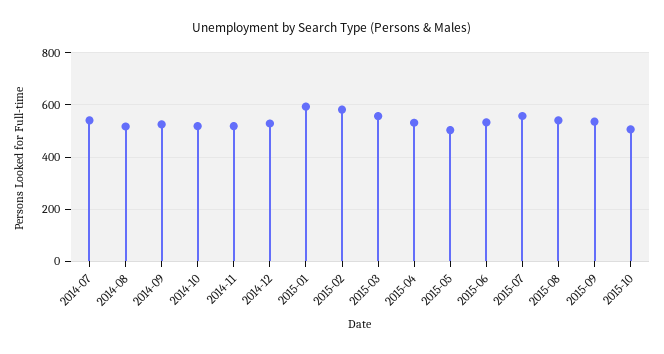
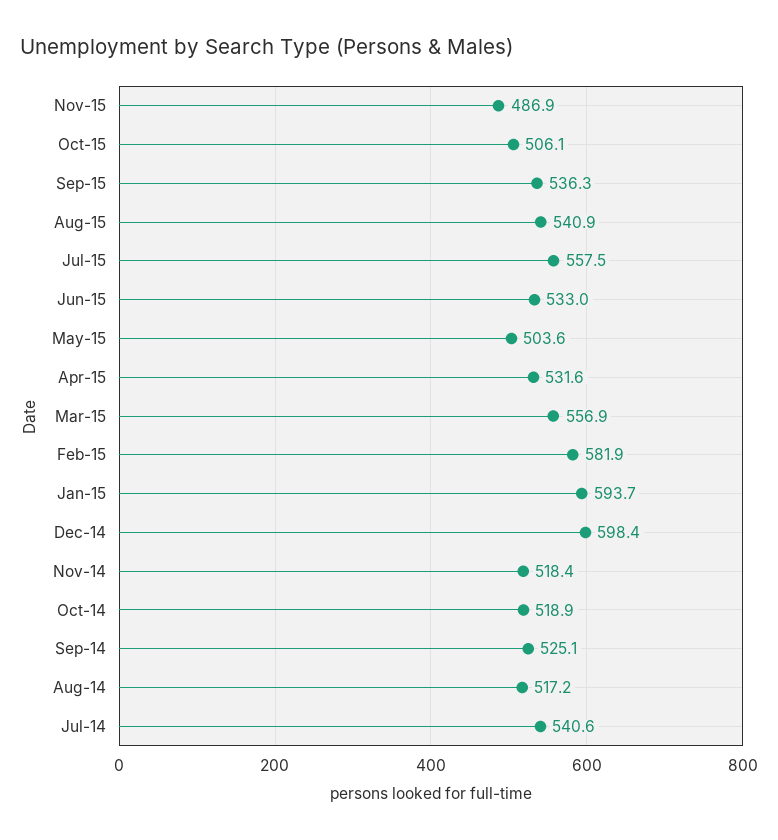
2014-12: 525 -> 598.4
Nov-15: none -> 486.9

